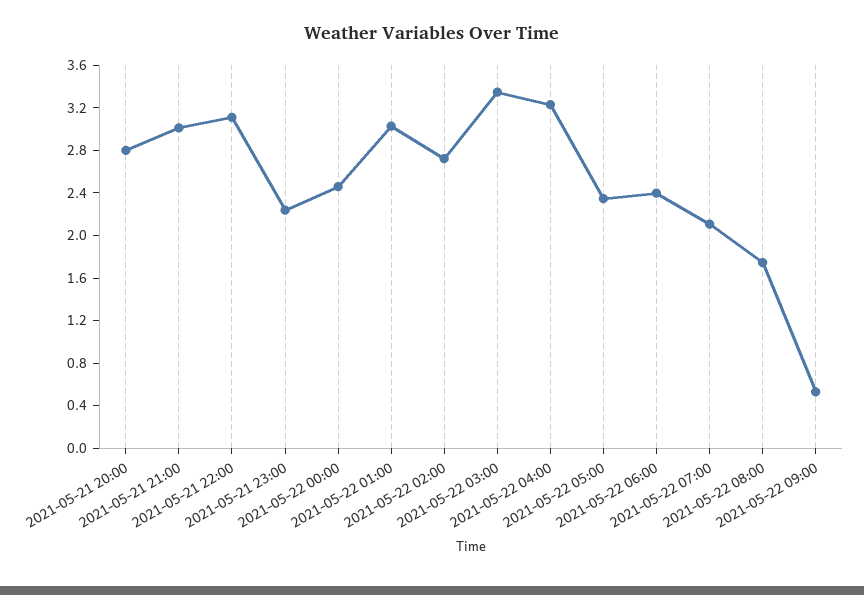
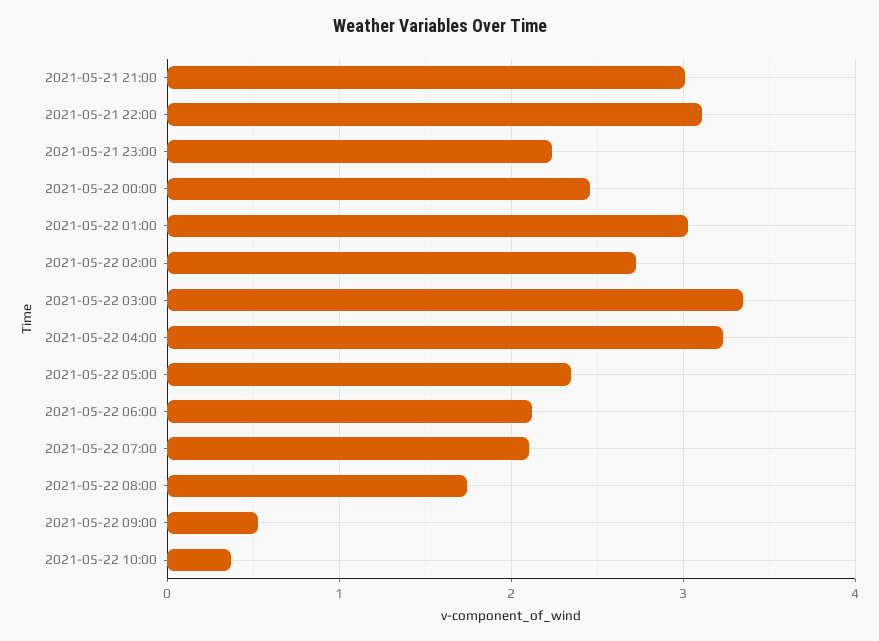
2021-05-21 20:00: 2.8 -> none
2021-05-22 06:00: 2.4 -> 2.1
2021-05-22 10:00: none -> 0.4

